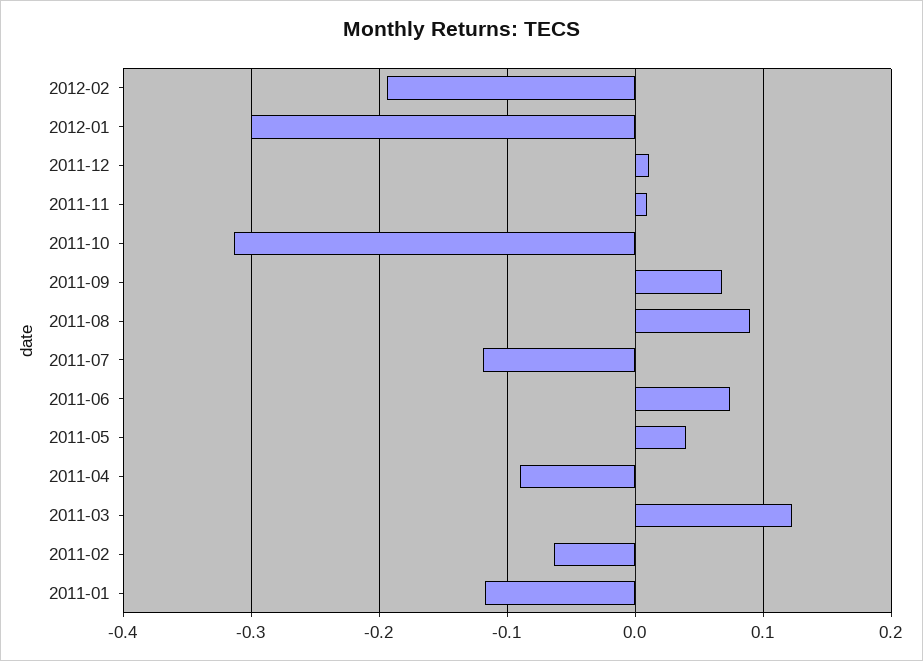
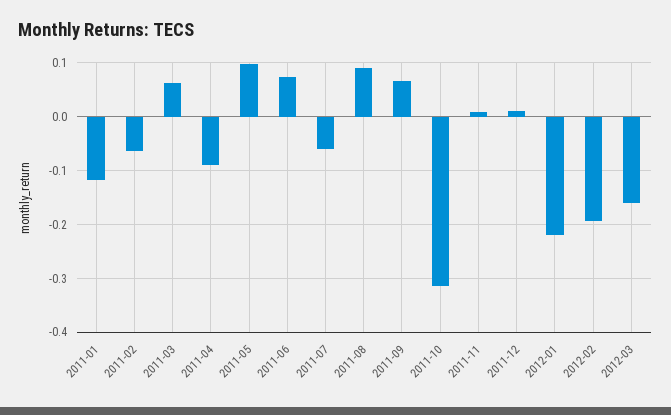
2012-01: -0.3 -> -0.22
2011-07: -0.12 -> -0.06
2011-05: 0.04 -> 0.1
2011-03: 0.12 -> 0.06
2012-03: none -> -0.16

